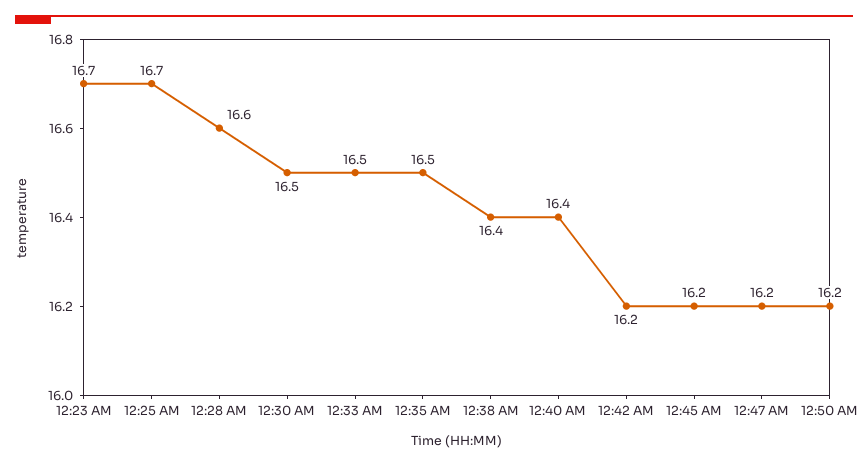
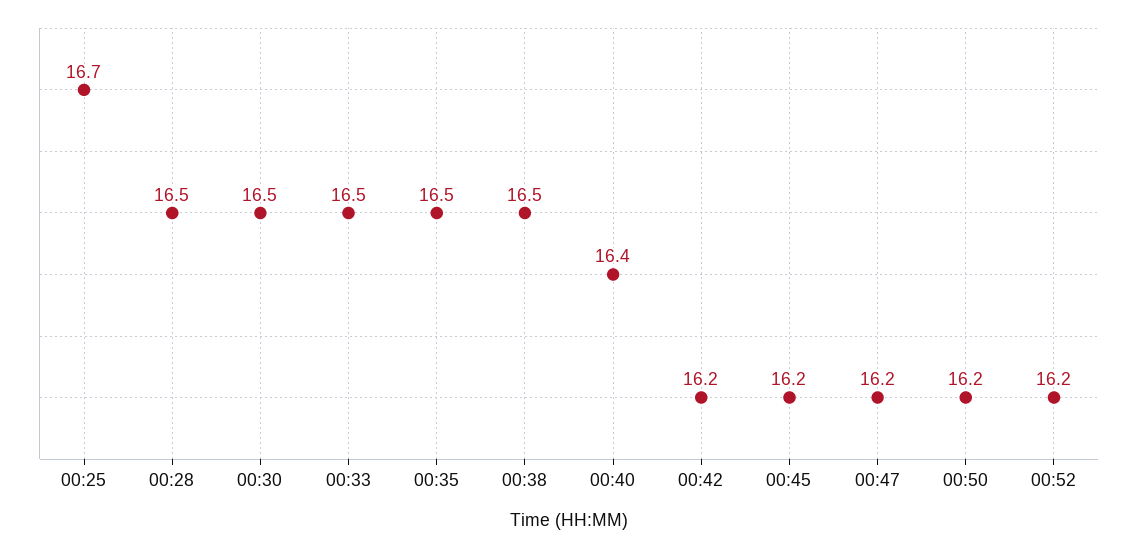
12:23 AM: 16.7 -> none
12:28 AM: 16.6 -> 16.5
12:38 AM: 16.4 -> 16.5
00:52: none -> 16.2

